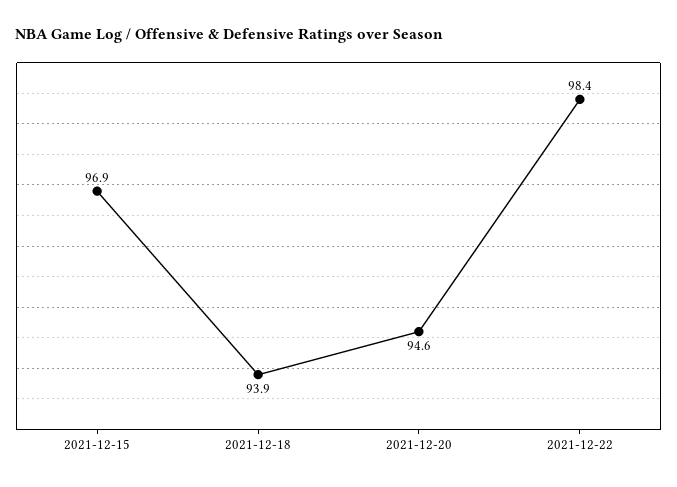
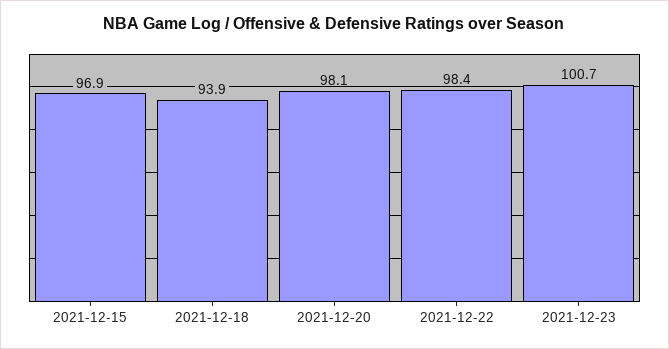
2021-12-20: 94.6 -> 98.1
2021-12-23: none -> 100.7

